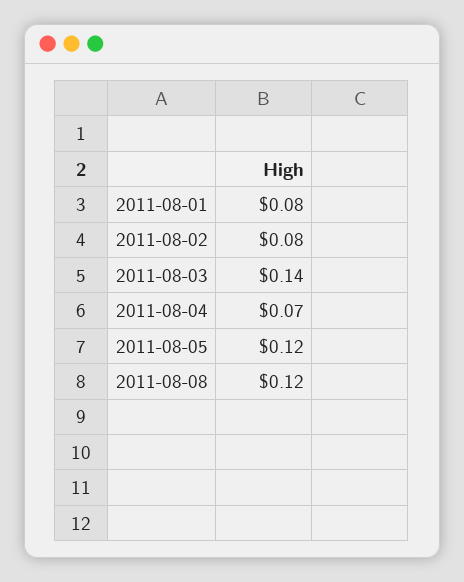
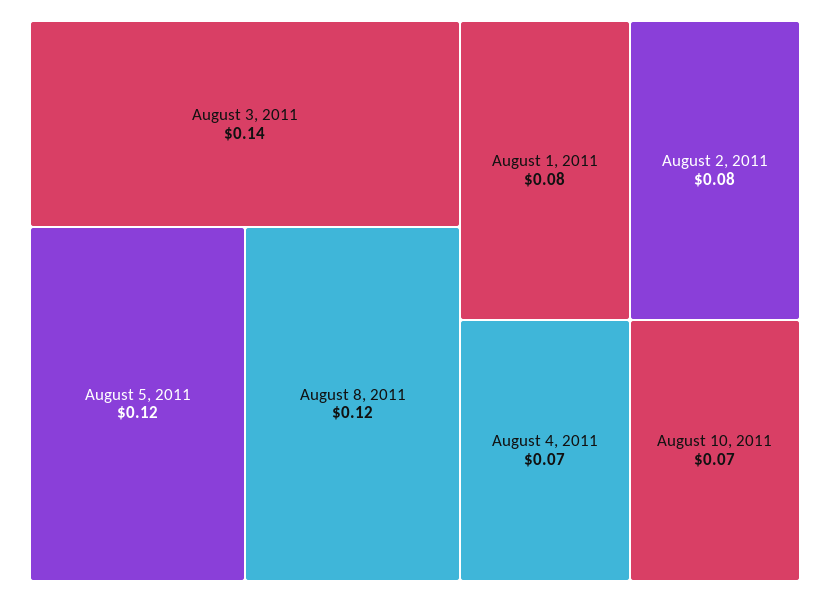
August 10, 2011: none -> 0.07

